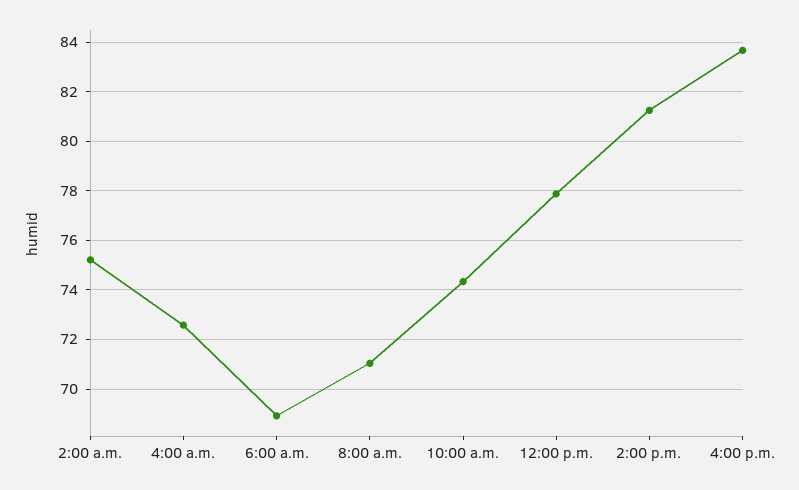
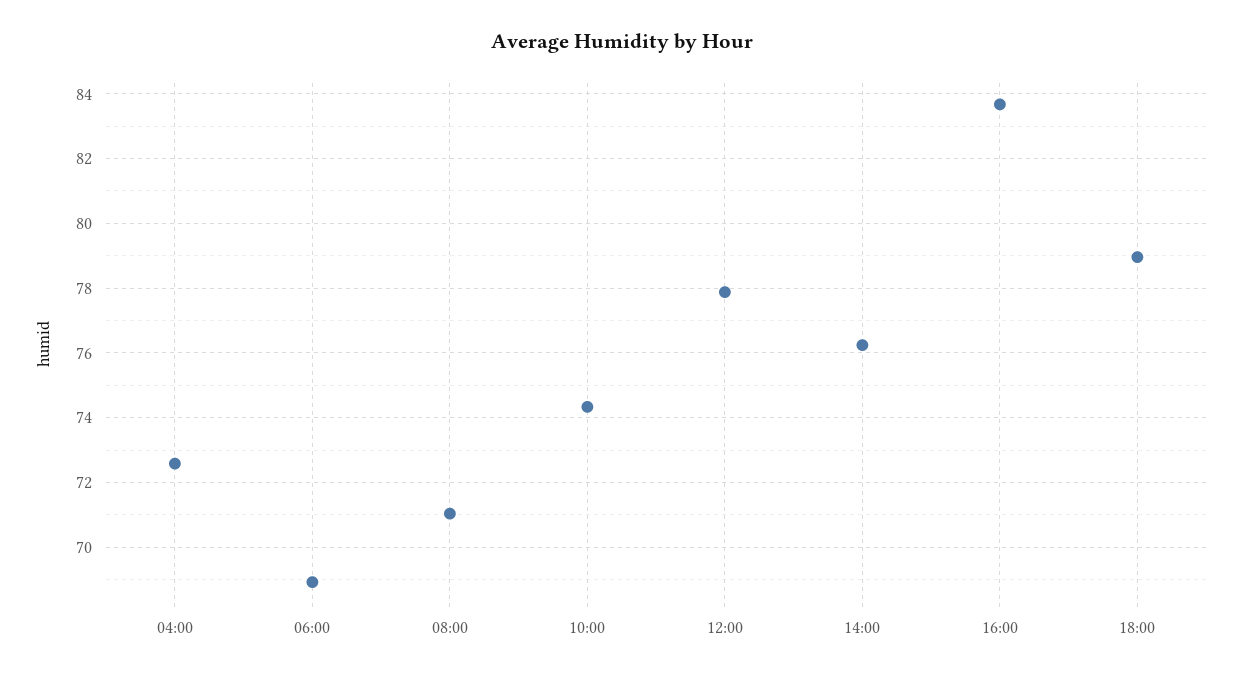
2:00 a.m.: 75.25 -> none
2:00 p.m.: 81.25 -> 76.2
18:00: none -> 79

